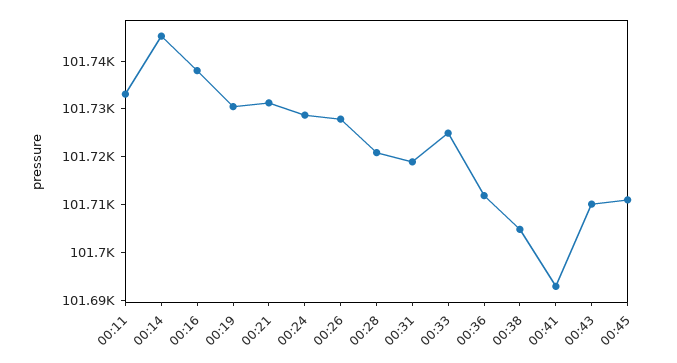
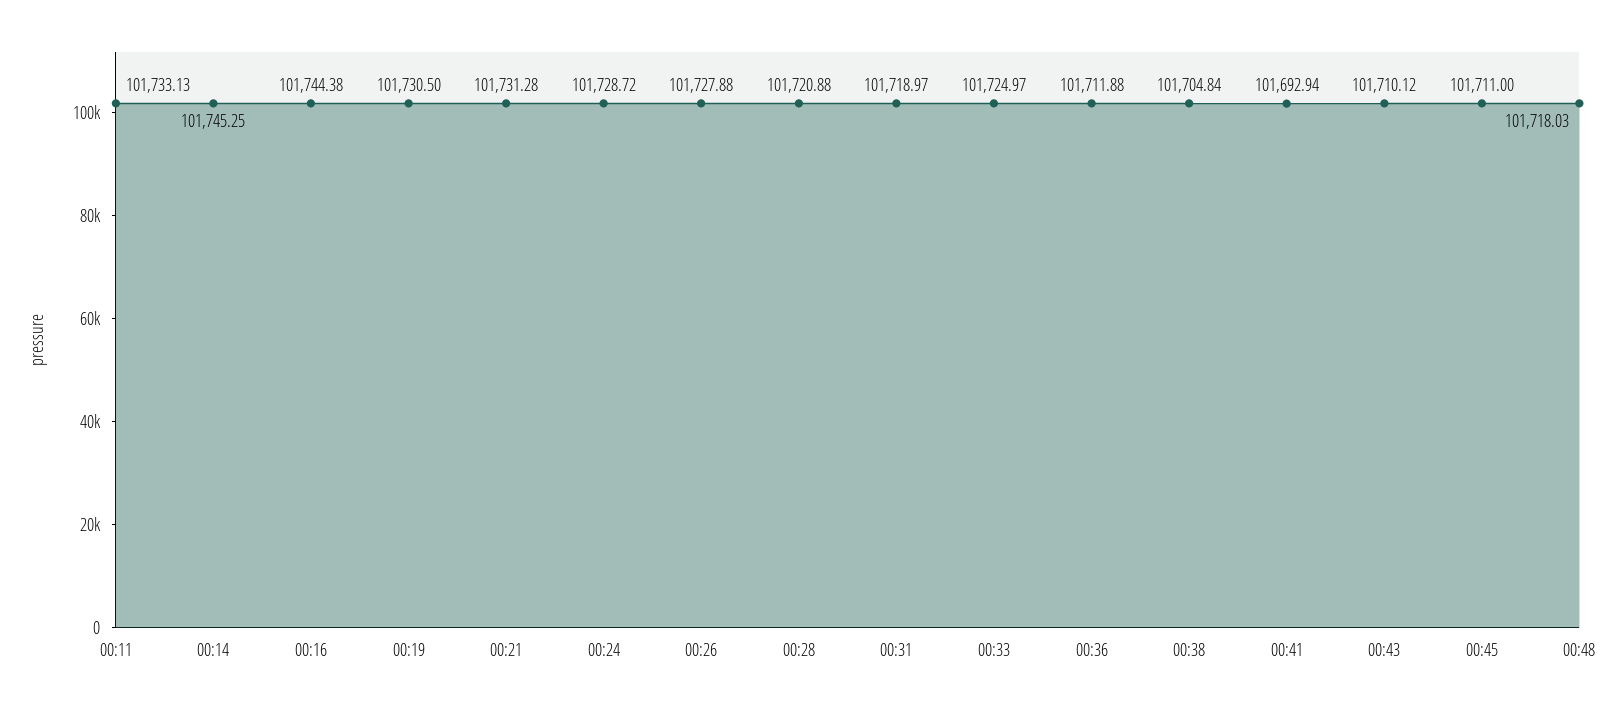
00:16: 101738 -> 101744.38
00:48: none -> 101718.03

